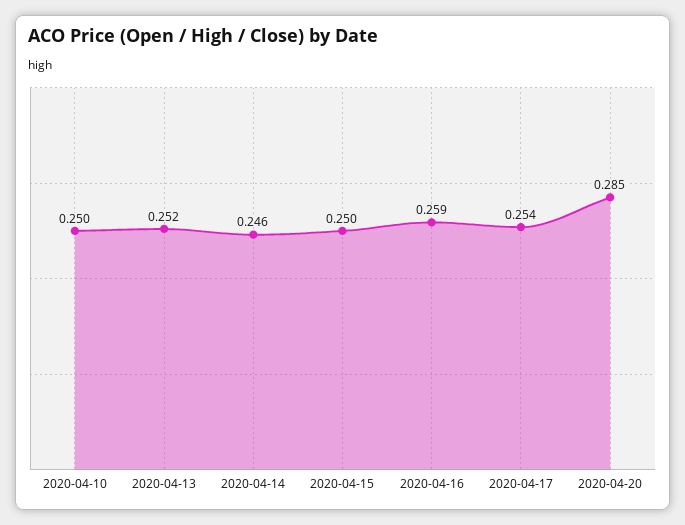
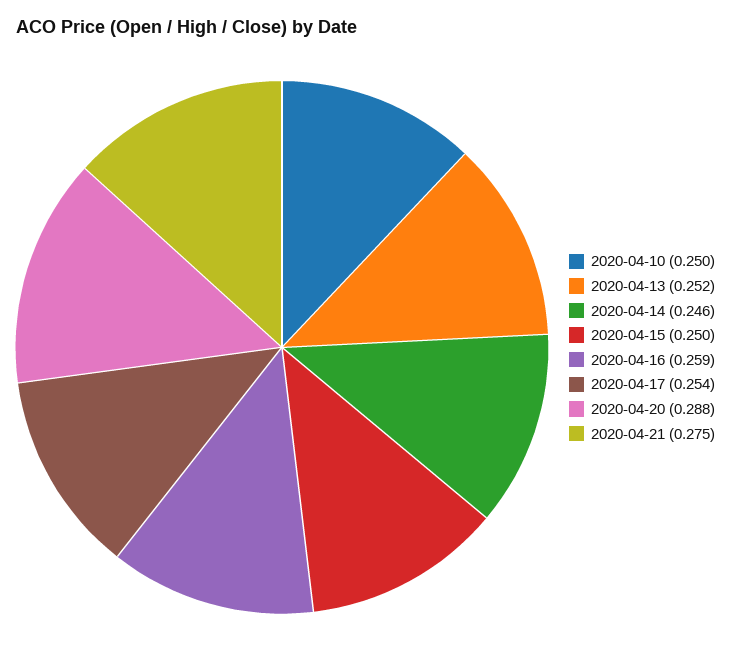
2020-04-20: 0.285 -> 0.288
2020-04-21: none -> 0.275

